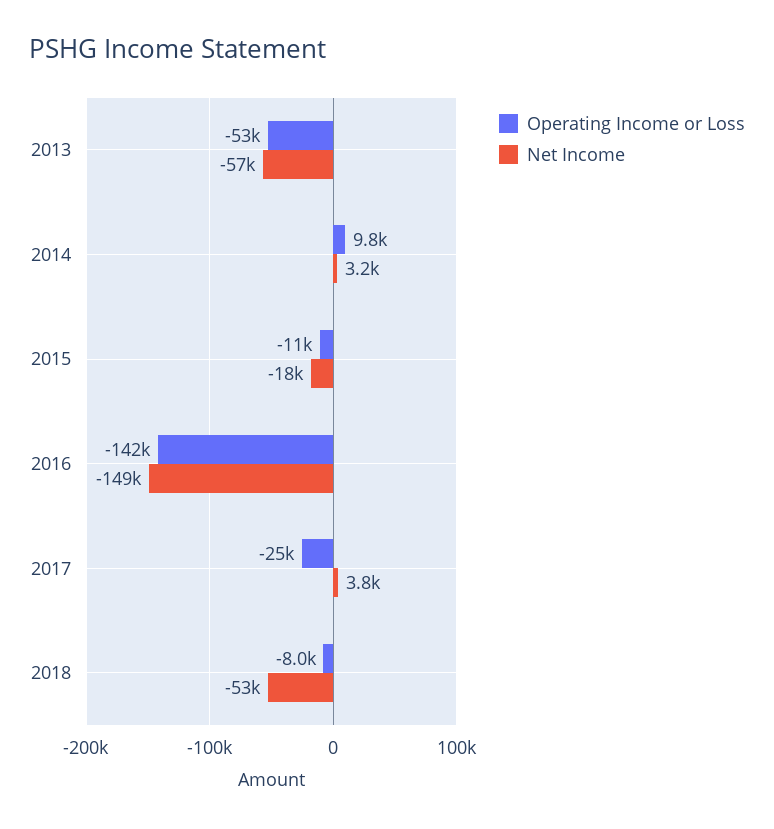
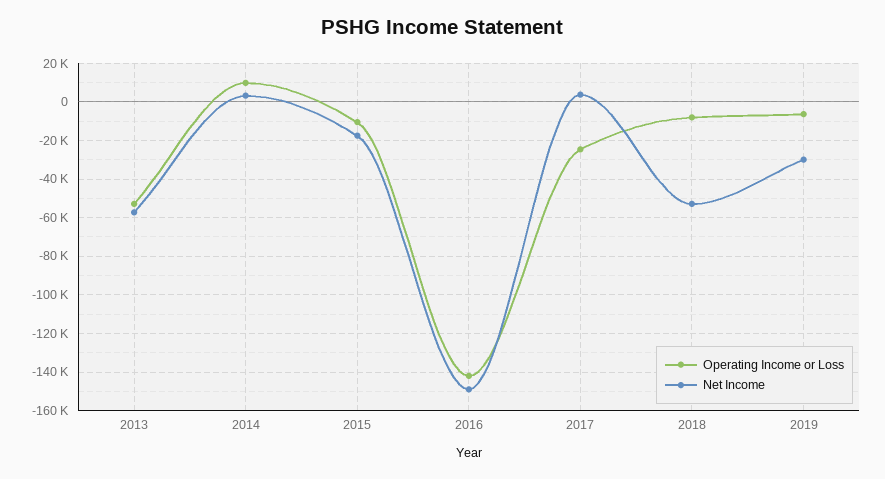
Operating Income or Loss, 2019: none -> -5000
Net Income, 2019: none -> -30000

